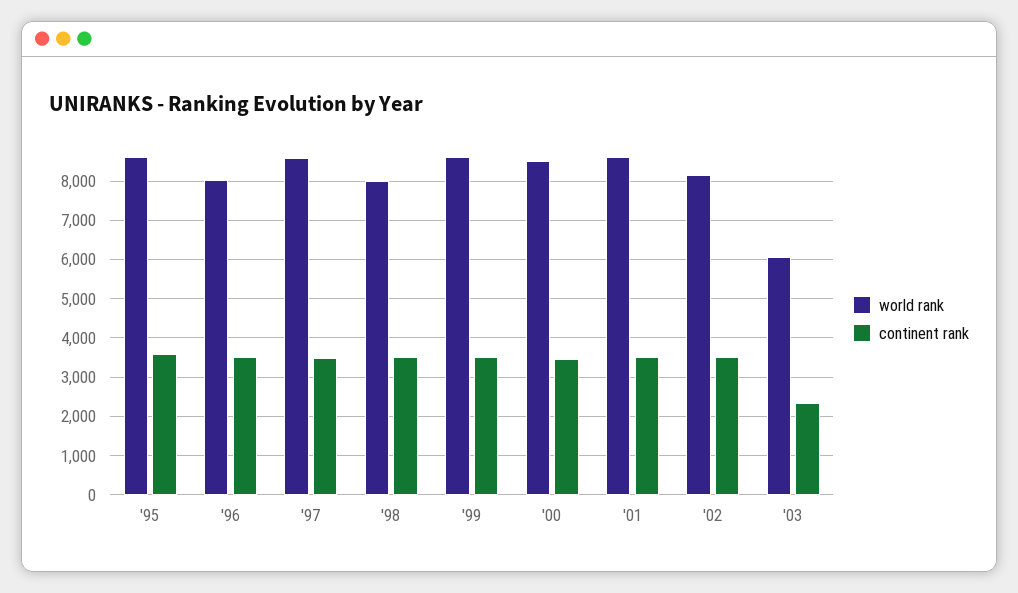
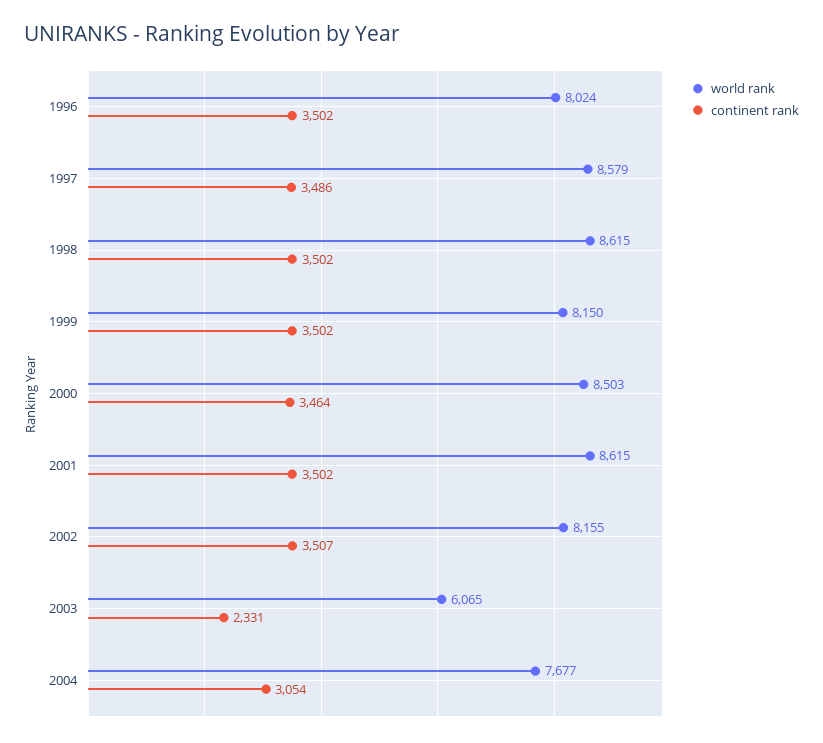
world rank, '95: 8600 -> none
continent rank, '95: 3600 -> none
world rank, '98: 8000 -> 8615
world rank, '99: 8600 -> 8150
world rank, 2004: none -> 7677
continent rank, 2004: none -> 3054

